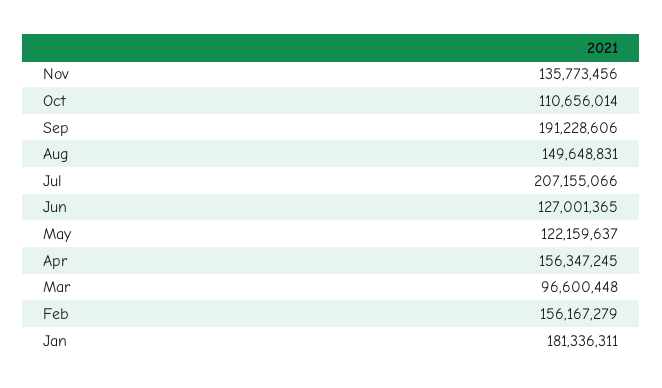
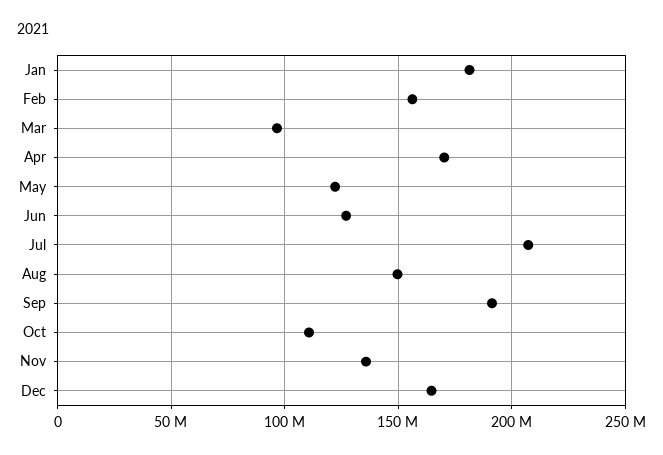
Apr: 156347245 -> 170000000
Dec: none -> 165000000

